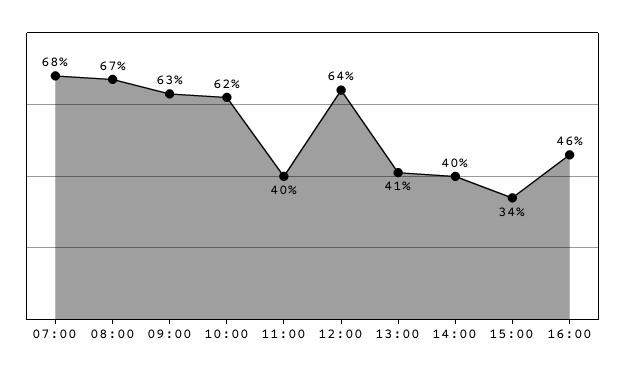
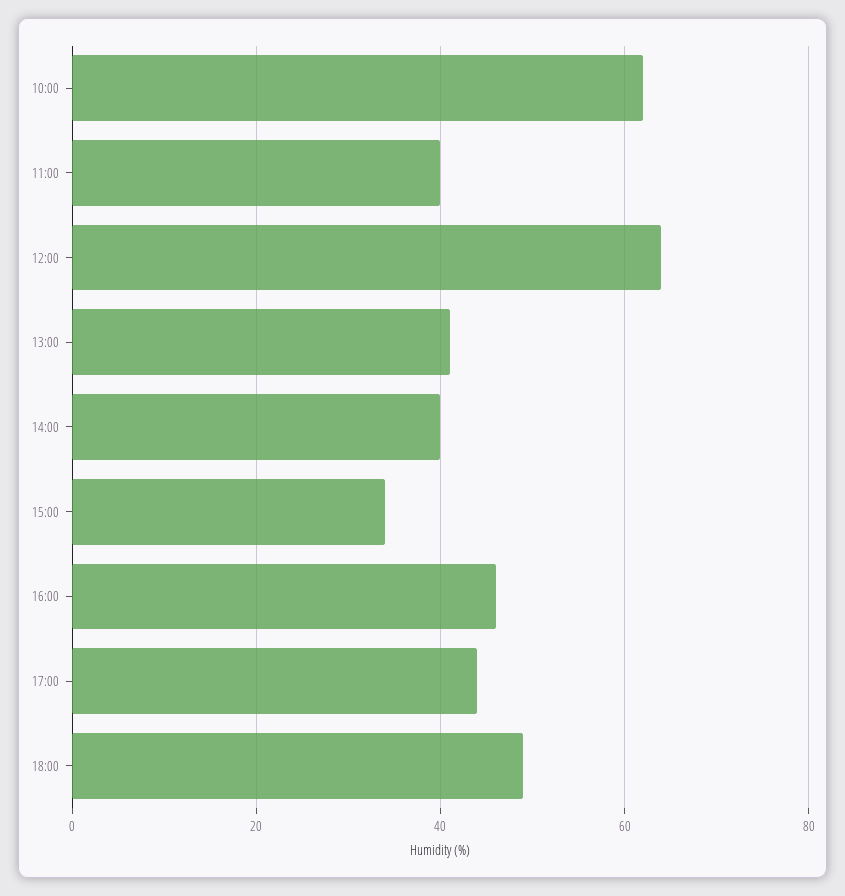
07:00: 68 -> none
08:00: 67 -> none
09:00: 63 -> none
17:00: none -> 45
18:00: none -> 50

